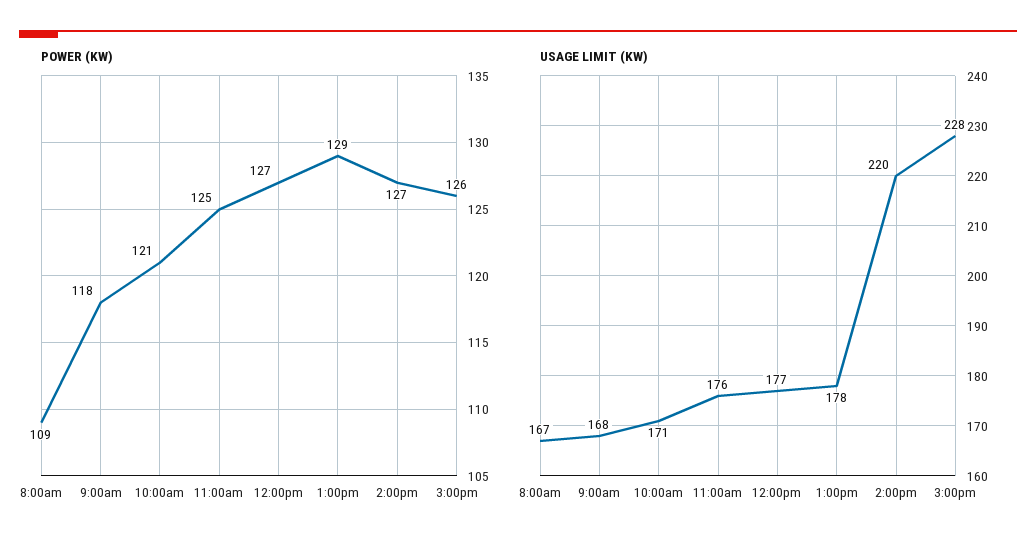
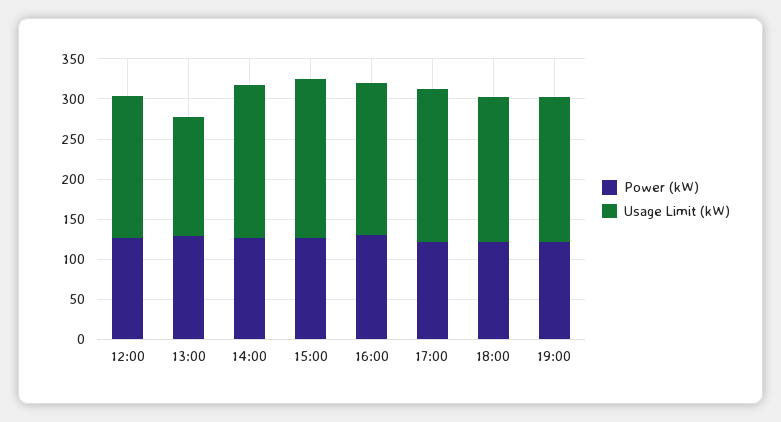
POWER (KW), 8:00am: 109 -> none
POWER (KW), 9:00am: 118 -> none
POWER (KW), 10:00am: 121 -> none
POWER (KW), 11:00am: 125 -> none
USAGE LIMIT (KW), 8:00am: 167 -> none
USAGE LIMIT (KW), 9:00am: 168 -> none
USAGE LIMIT (KW), 10:00am: 171 -> none
USAGE LIMIT (KW), 11:00am: 176 -> none
USAGE LIMIT (KW), 1:00pm: 178 -> 150
USAGE LIMIT (KW), 2:00pm: 220 -> 190
USAGE LIMIT (KW), 3:00pm: 228 -> 200
POWER (KW), 16:00: none -> 130
USAGE LIMIT (KW), 16:00: none -> 190
POWER (KW), 17:00: none -> 120
USAGE LIMIT (KW), 17:00: none -> 190
POWER (KW), 18:00: none -> 120
USAGE LIMIT (KW), 18:00: none -> 180
POWER (KW), 19:00: none -> 120
USAGE LIMIT (KW), 19:00: none -> 180

